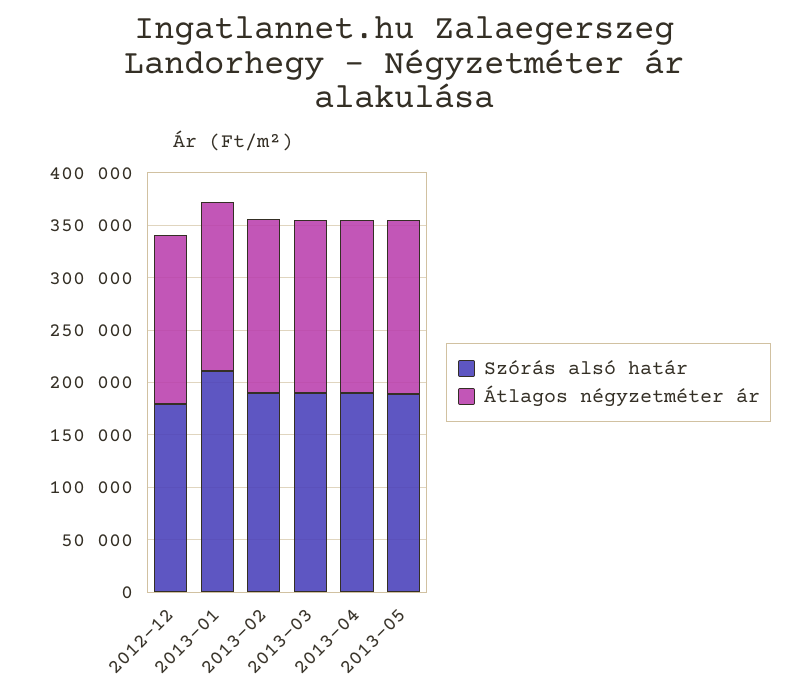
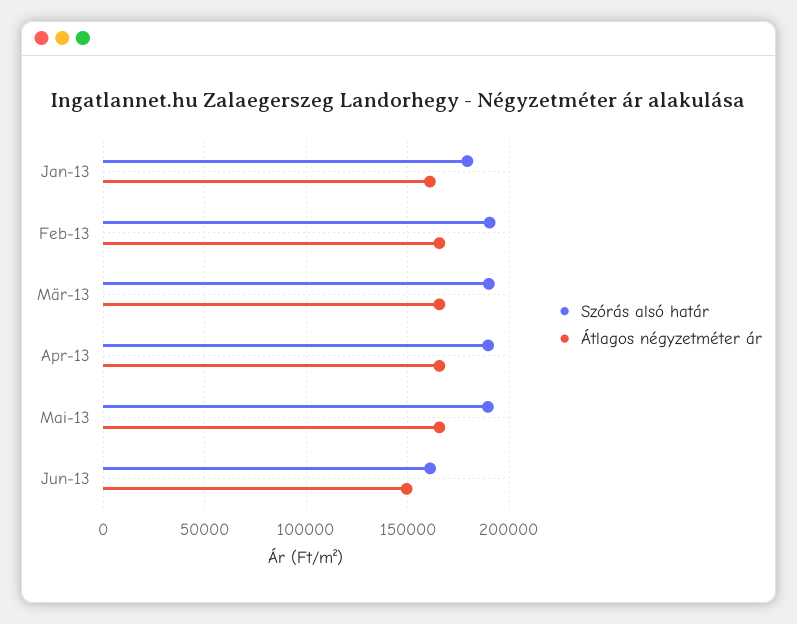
Szórás alsó határ, 2012-12: 180000 -> none
Átlagos négyzetméter ár, 2012-12: 160000 -> none
Szórás alsó határ, 2013-01: 210000 -> 180000
Szórás alsó határ, Jun-13: none -> 160000
Átlagos négyzetméter ár, Jun-13: none -> 150000

